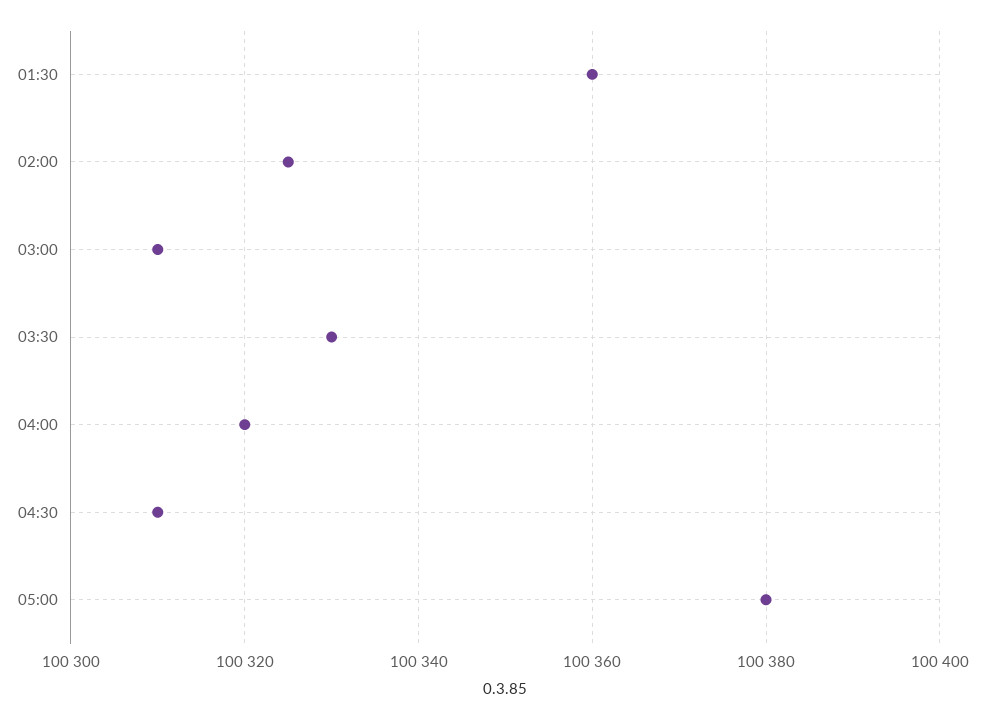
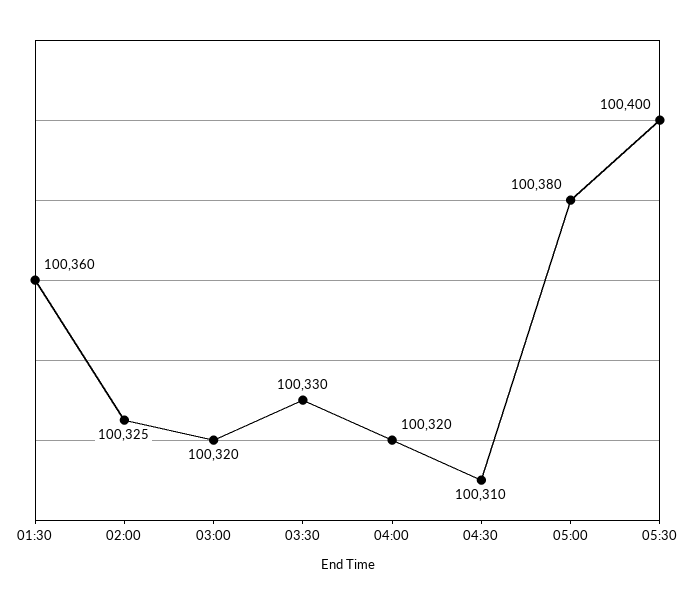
03:00: 100310 -> 100320
05:30: none -> 100400

